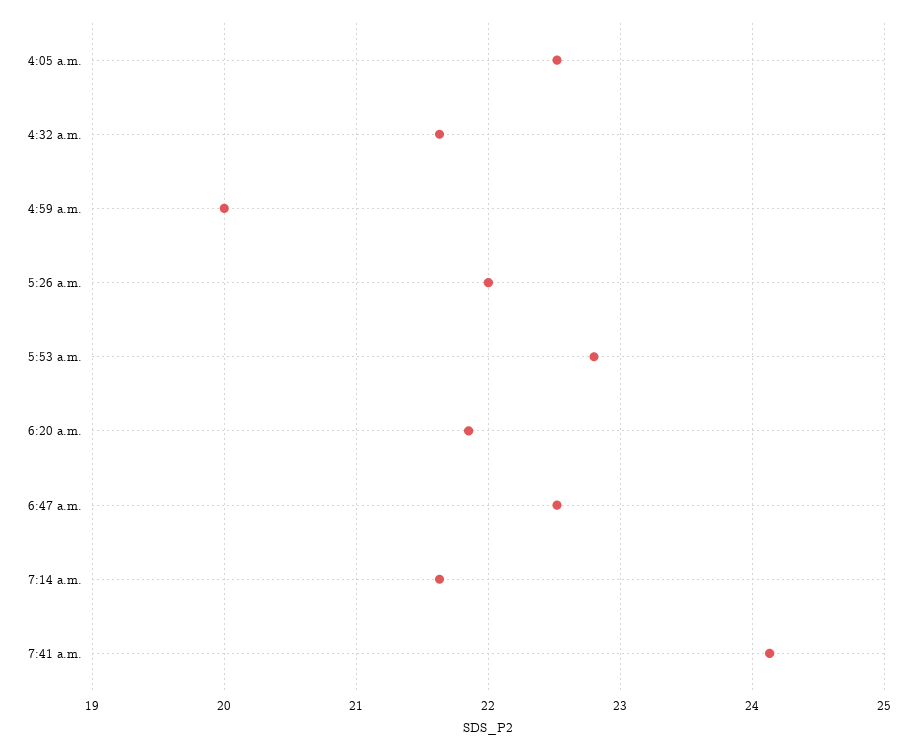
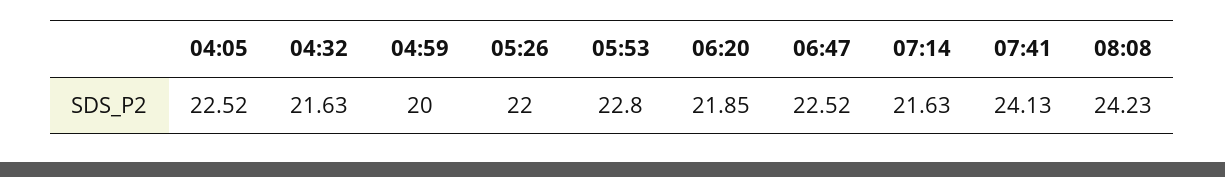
08:08: none -> 24.23

